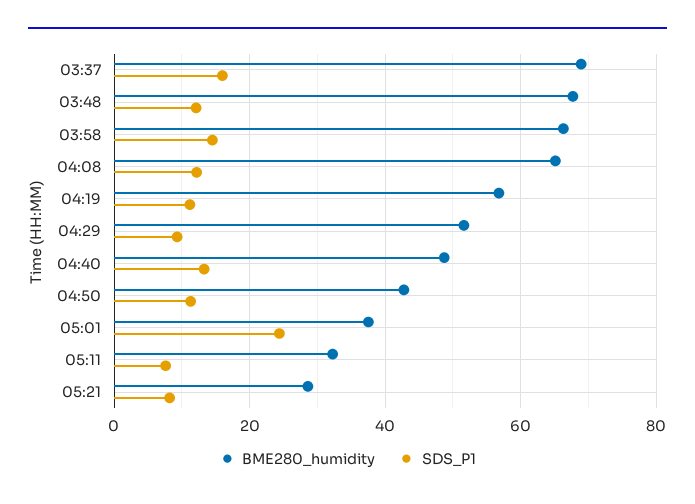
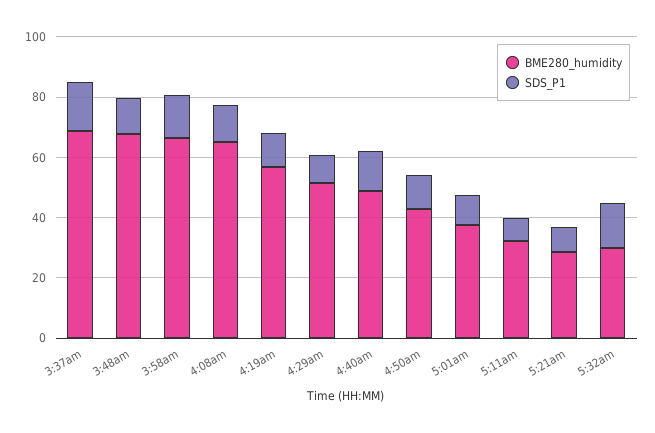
SDS_P1, 05:01: 24 -> 10
BME280_humidity, 5:32am: none -> 30
SDS_P1, 5:32am: none -> 15

